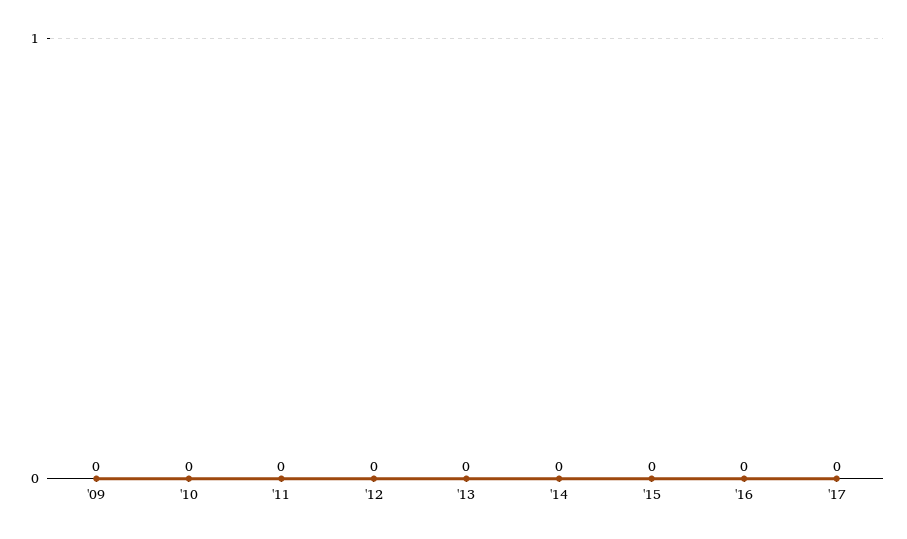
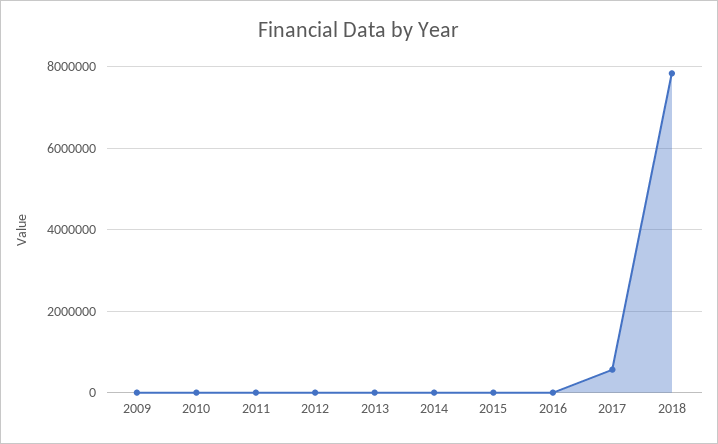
'17: 0 -> 600000
2018: none -> 7800000

